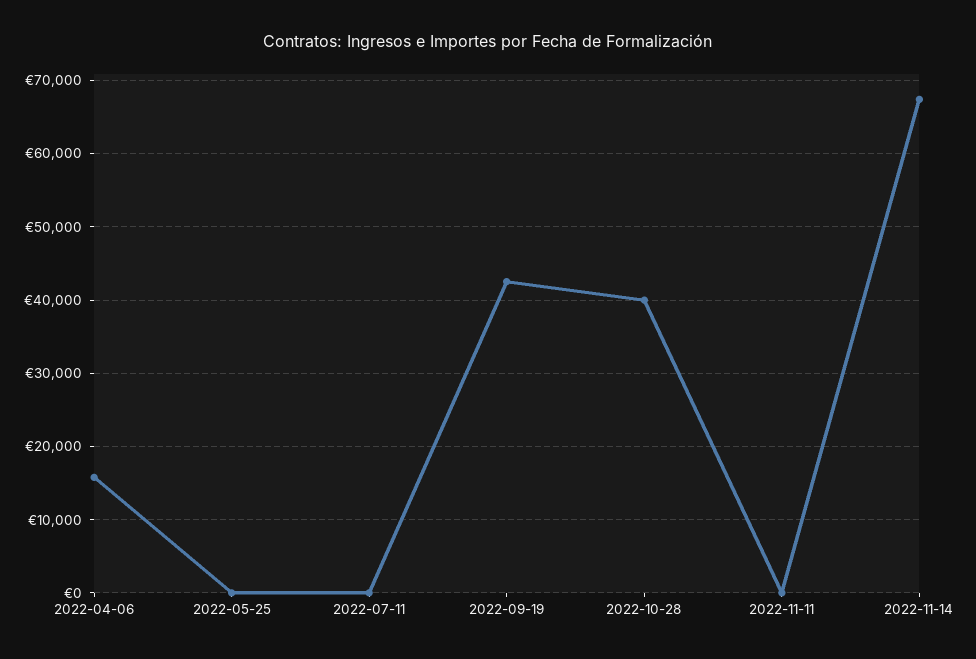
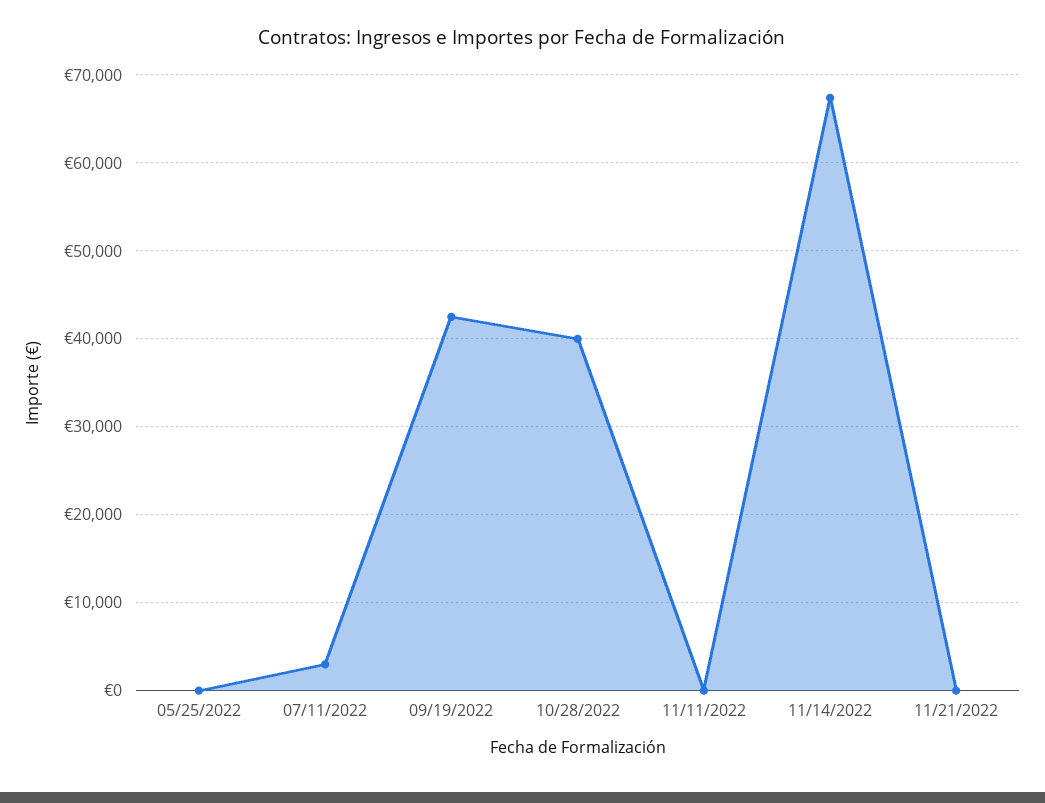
2022-04-06: 16000 -> none
2022-07-11: 0 -> 3000
11/21/2022: none -> 0

